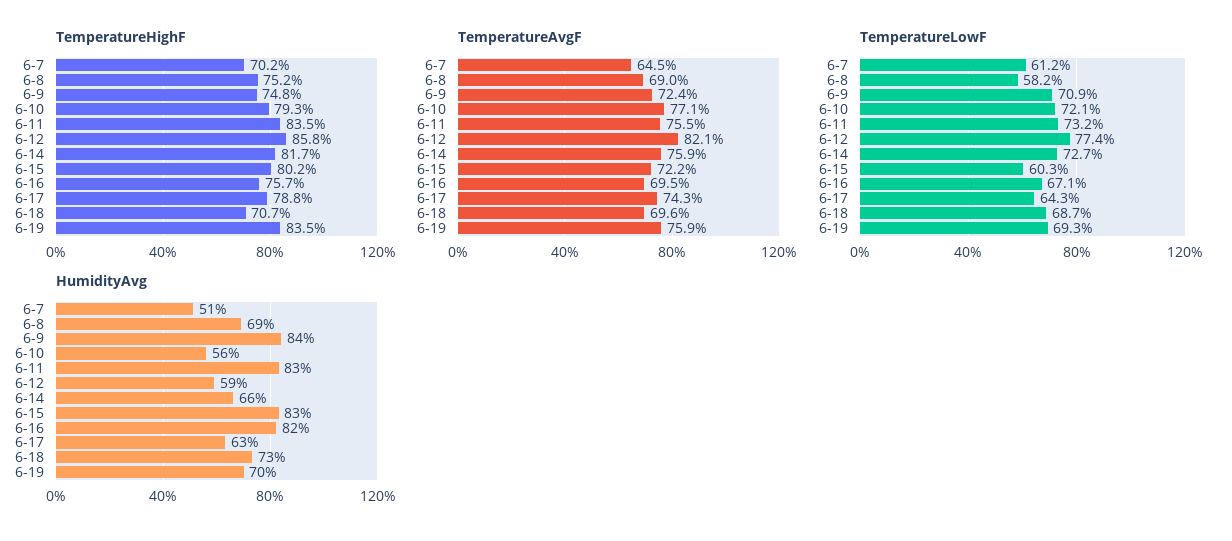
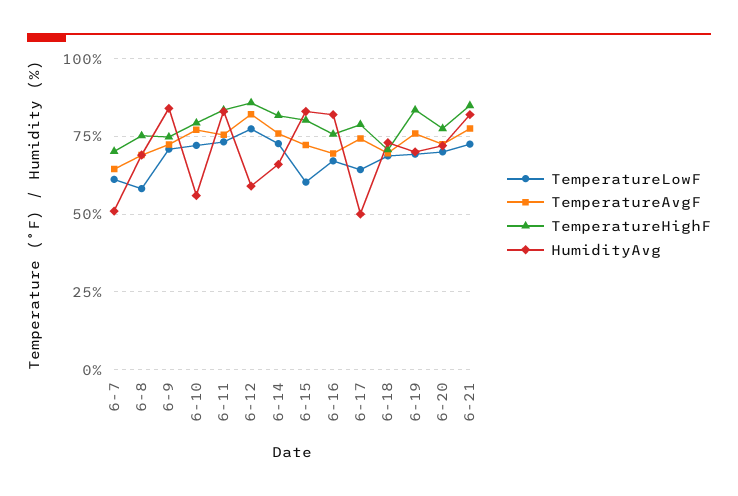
HumidityAvg, 6-17: 63 -> 50
TemperatureLowF, 6-20: none -> 70
TemperatureAvgF, 6-20: none -> 72.5
TemperatureHighF, 6-20: none -> 77.5
HumidityAvg, 6-20: none -> 72.5
TemperatureLowF, 6-21: none -> 72.5
TemperatureAvgF, 6-21: none -> 77.5
TemperatureHighF, 6-21: none -> 85
HumidityAvg, 6-21: none -> 82.5

